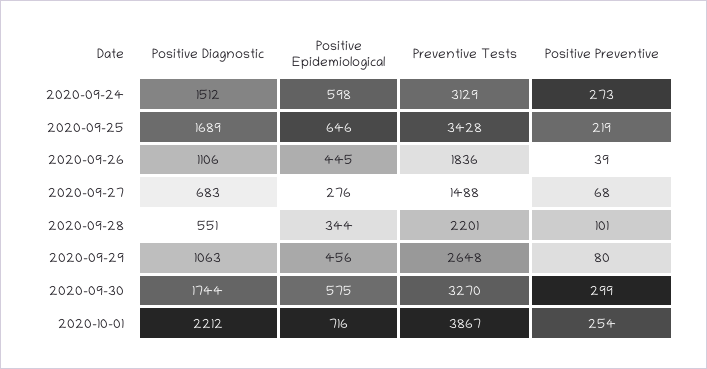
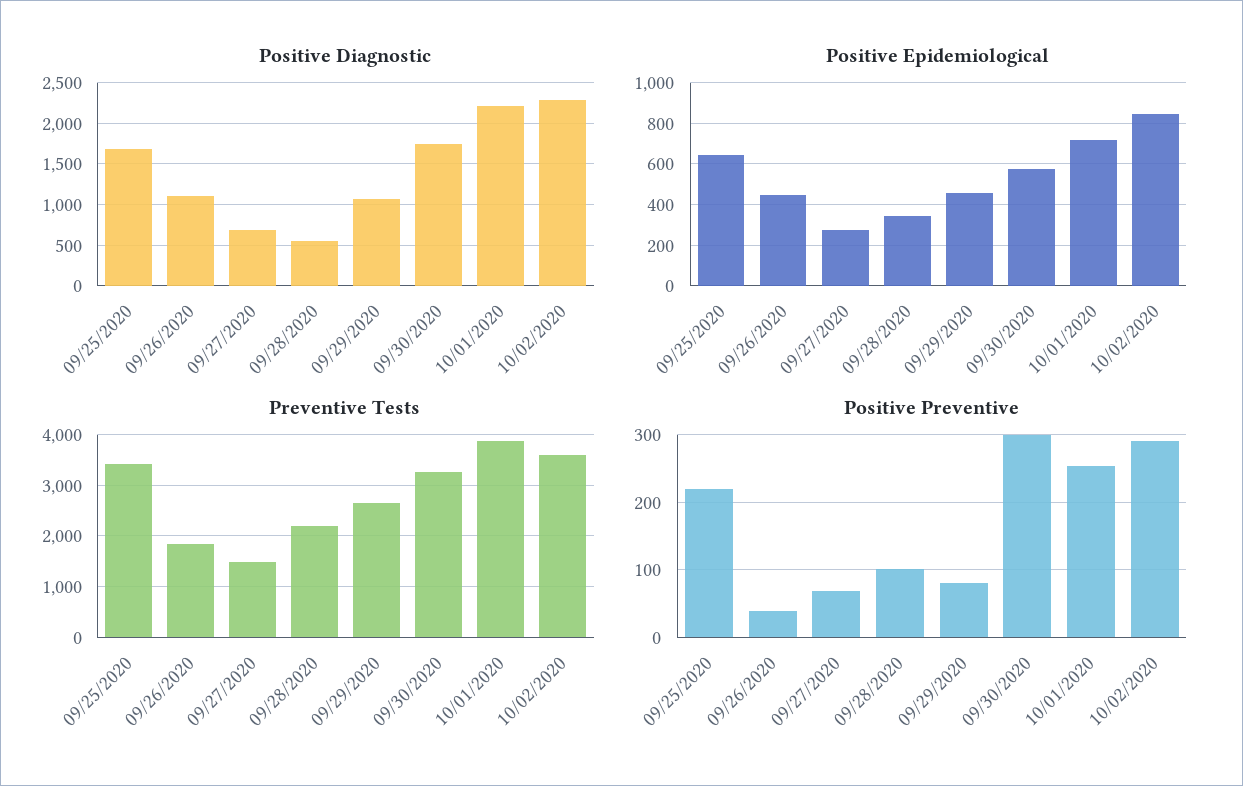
Positive Diagnostic, 2020-09-24: 1512 -> none
Positive Epidemiological, 2020-09-24: 598 -> none
Preventive Tests, 2020-09-24: 3129 -> none
Positive Preventive, 2020-09-24: 273 -> none
Positive Diagnostic, 10/02/2020: none -> 2300
Positive Epidemiological, 10/02/2020: none -> 850
Preventive Tests, 10/02/2020: none -> 3600
Positive Preventive, 10/02/2020: none -> 290

